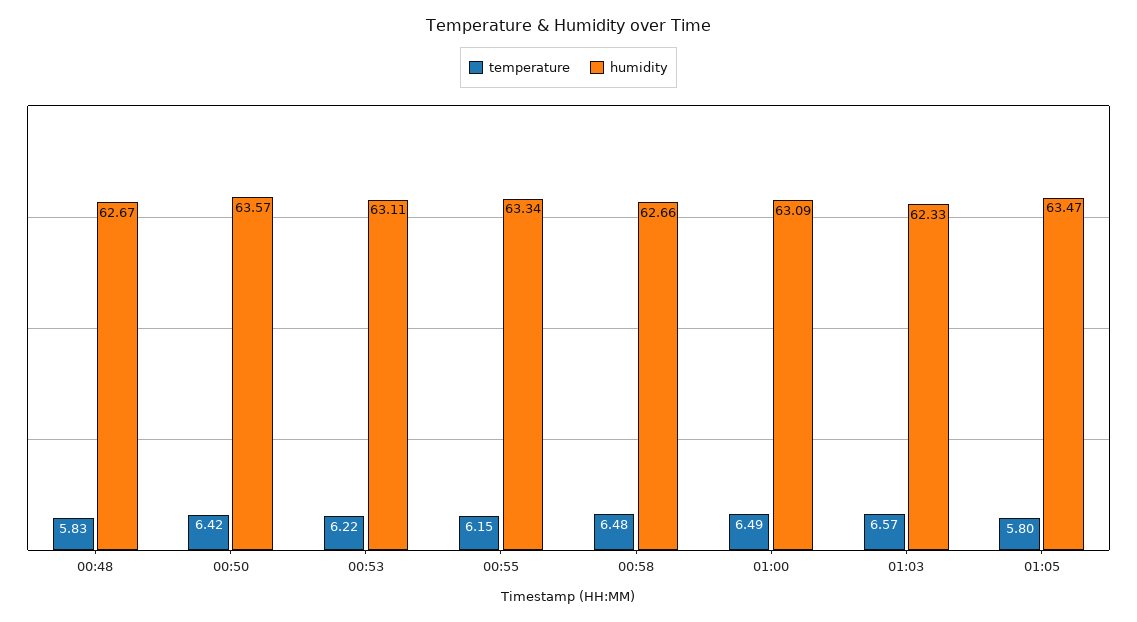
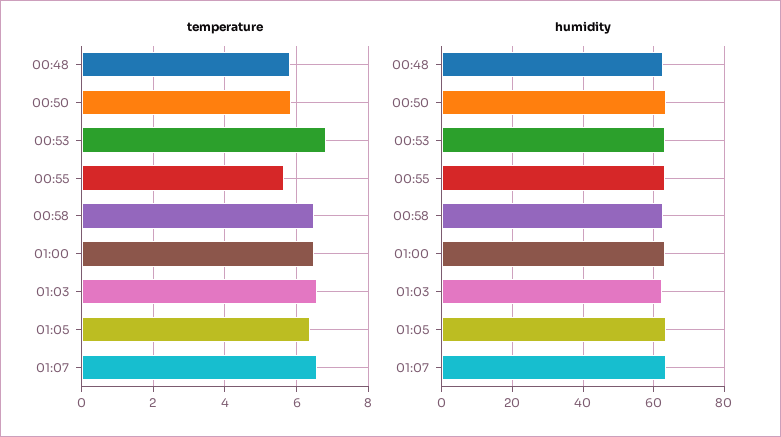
temperature, 00:50: 6.42 -> 5.8
temperature, 00:53: 6.22 -> 6.8
temperature, 00:55: 6.15 -> 5.6
temperature, 01:05: 5.8 -> 6.4
temperature, 01:07: none -> 6.6
humidity, 01:07: none -> 64

